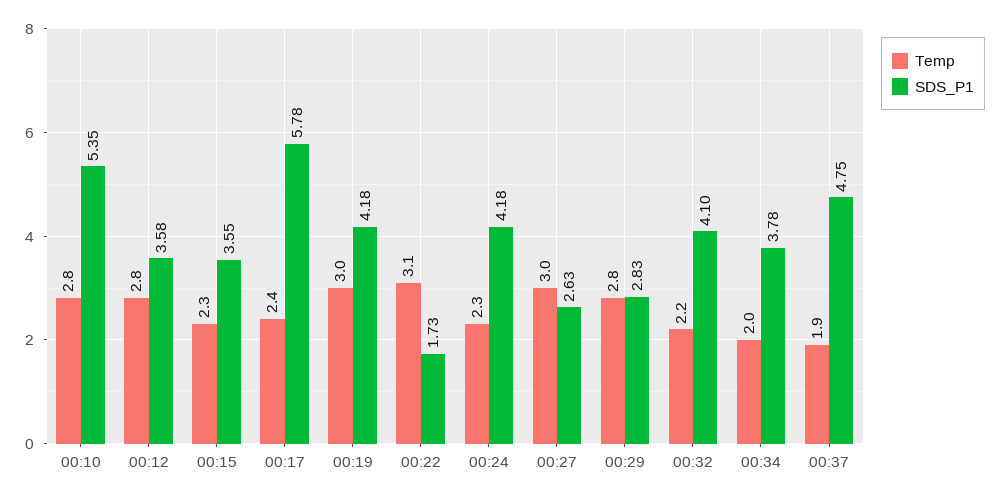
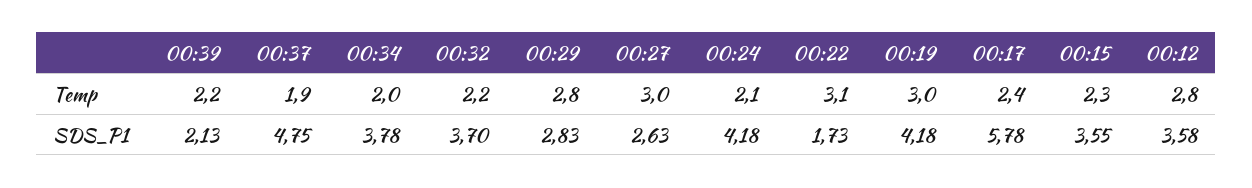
Temp, 00:10: 2.8 -> none
SDS_P1, 00:10: 5.35 -> none
Temp, 00:24: 2.3 -> 2.1
SDS_P1, 00:32: 4.1 -> 3.7
Temp, 00:39: none -> 2.2
SDS_P1, 00:39: none -> 2.13

